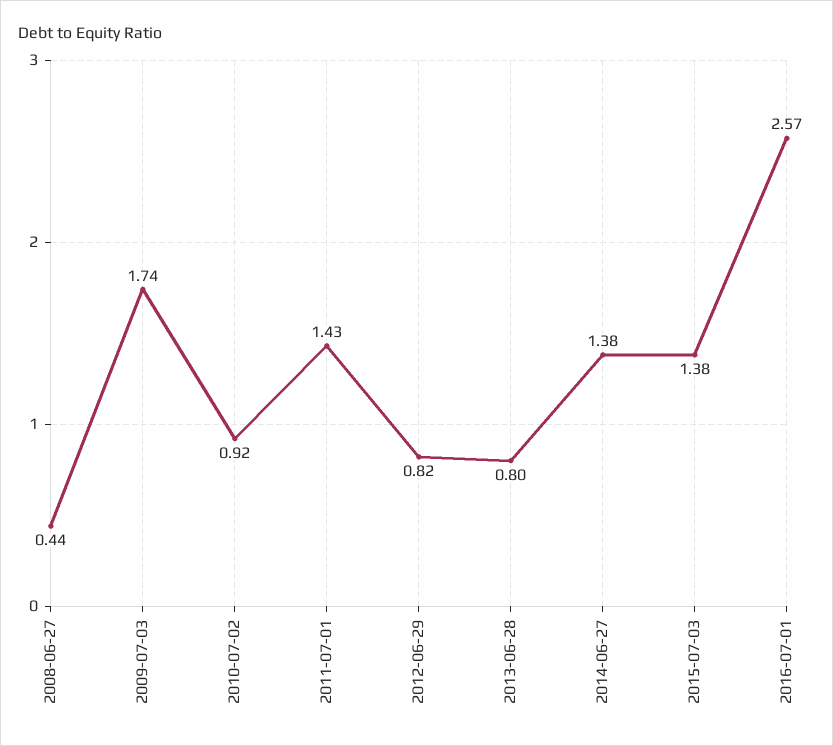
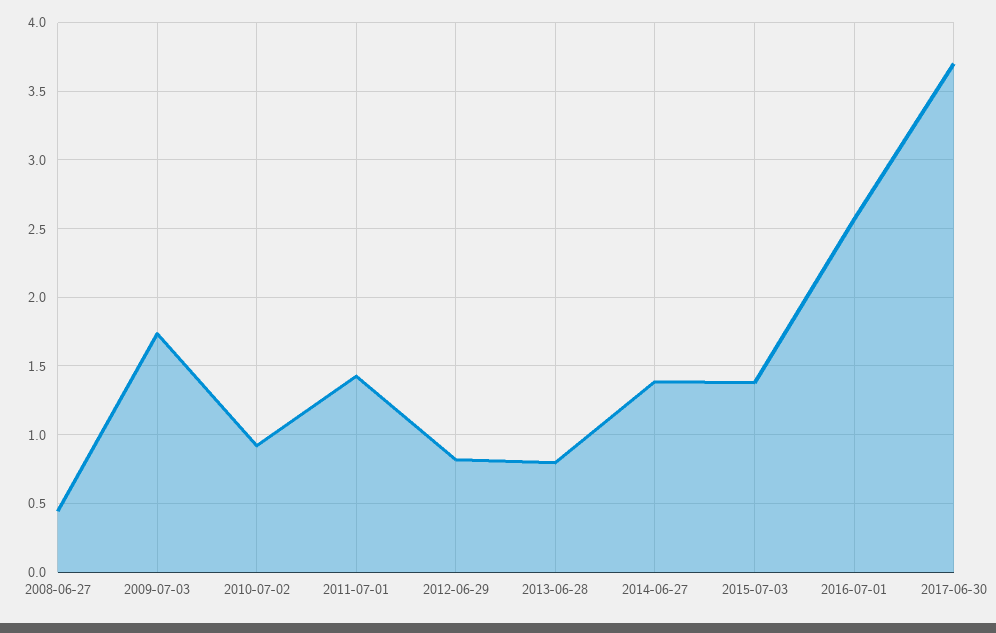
2017-06-30: none -> 3.7

